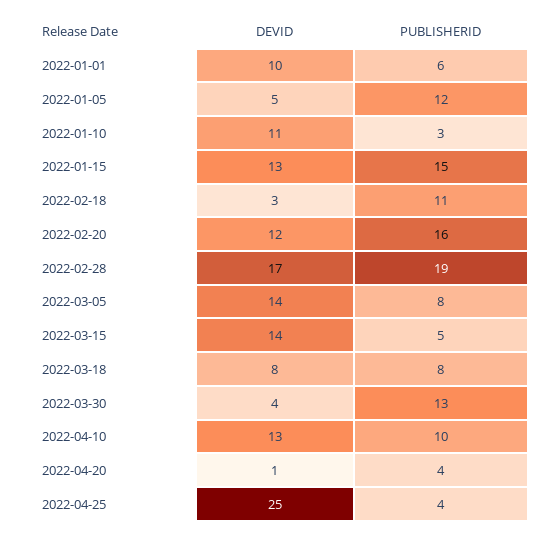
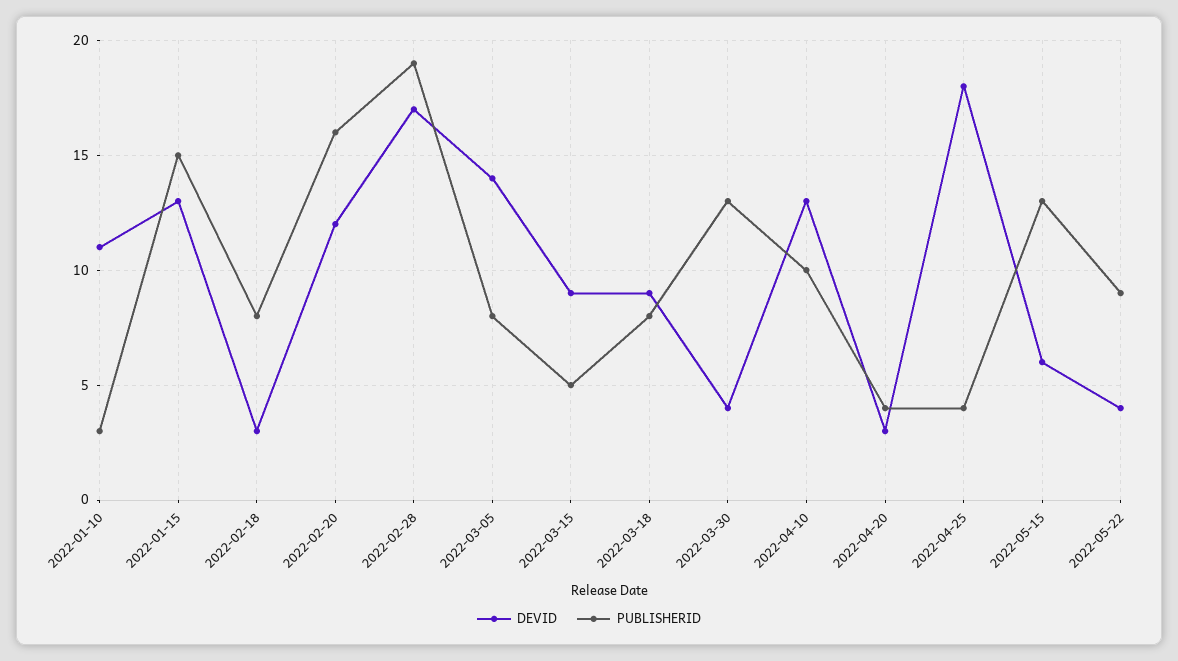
DEVID, 2022-01-01: 10 -> none
PUBLISHERID, 2022-01-01: 6 -> none
DEVID, 2022-01-05: 5 -> none
PUBLISHERID, 2022-01-05: 12 -> none
PUBLISHERID, 2022-02-18: 11 -> 8
DEVID, 2022-03-15: 14 -> 9
DEVID, 2022-03-18: 8 -> 9
DEVID, 2022-04-20: 1 -> 3
DEVID, 2022-04-25: 25 -> 18
DEVID, 2022-05-15: none -> 6
PUBLISHERID, 2022-05-15: none -> 13
DEVID, 2022-05-22: none -> 4
PUBLISHERID, 2022-05-22: none -> 9

